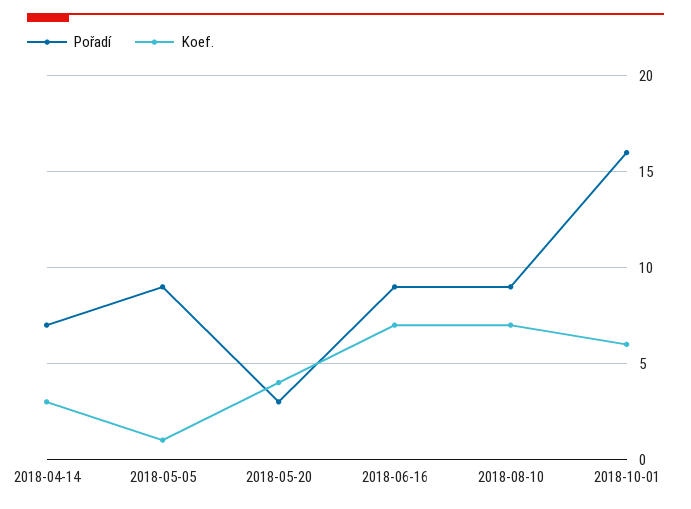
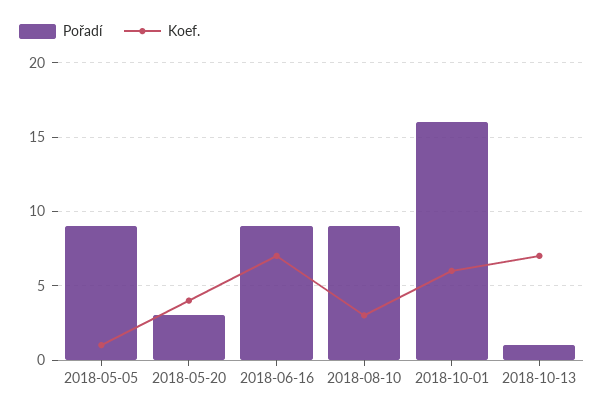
Pořadí, 2018-04-14: 7 -> none
Koef., 2018-04-14: 3 -> none
Koef., 2018-08-10: 7 -> 3
Pořadí, 2018-10-13: none -> 1
Koef., 2018-10-13: none -> 7

